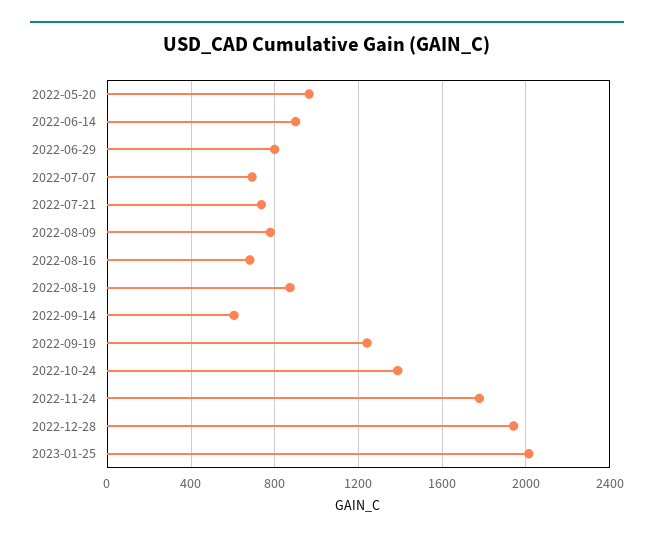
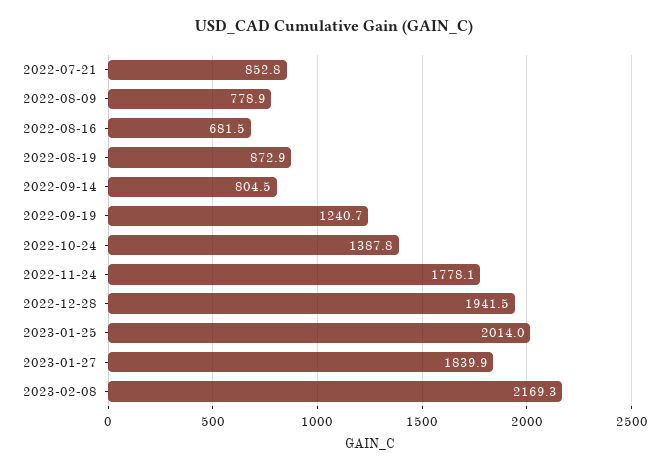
2022-05-20: 950 -> none
2022-06-14: 900 -> none
2022-06-29: 800 -> none
2022-07-07: 700 -> none
2022-07-21: 750 -> 852.8
2022-09-14: 600 -> 804.5
2023-01-27: none -> 1839.9
2023-02-08: none -> 2169.3

